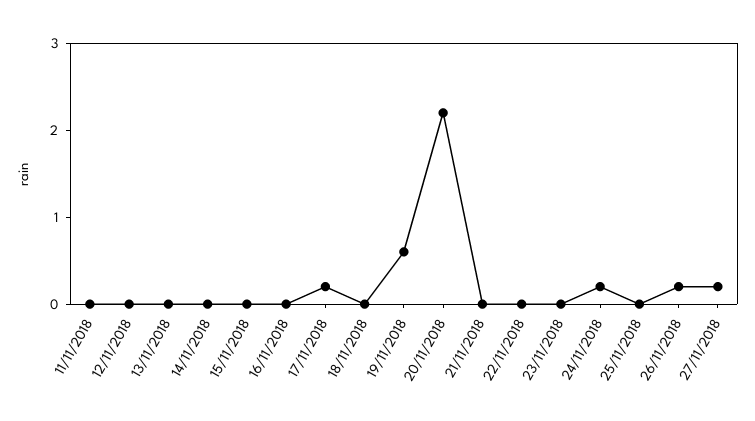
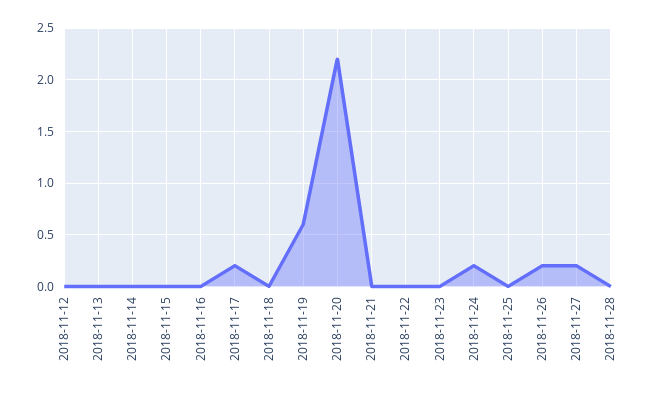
11/11/2018: 0 -> none
2018-11-28: none -> 0

